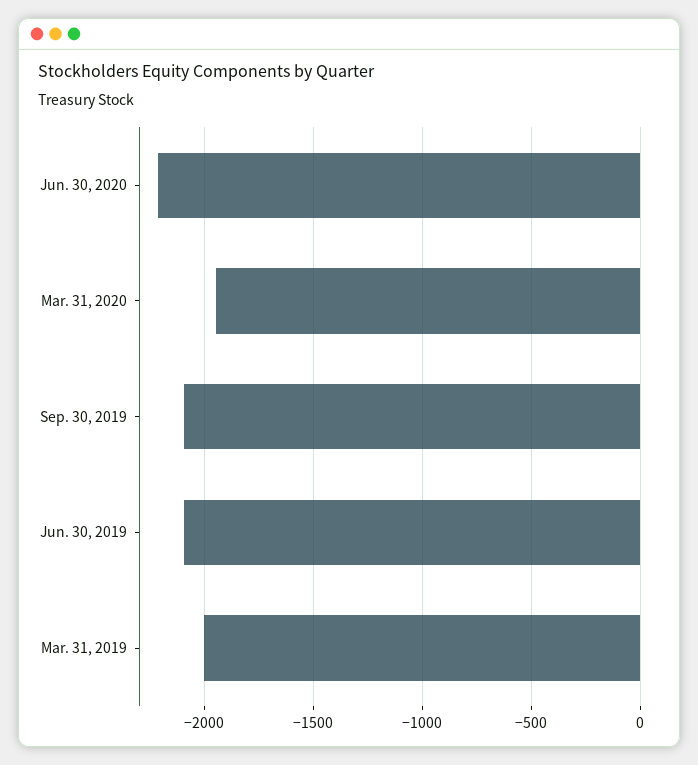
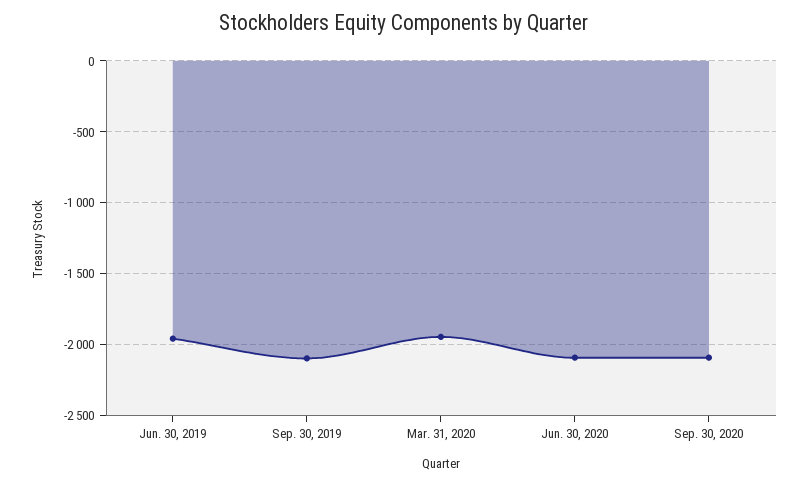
Jun. 30, 2020: -2200 -> -2100
Jun. 30, 2019: -2100 -> -1950
Mar. 31, 2019: -2000 -> none
Sep. 30, 2020: none -> -2100

